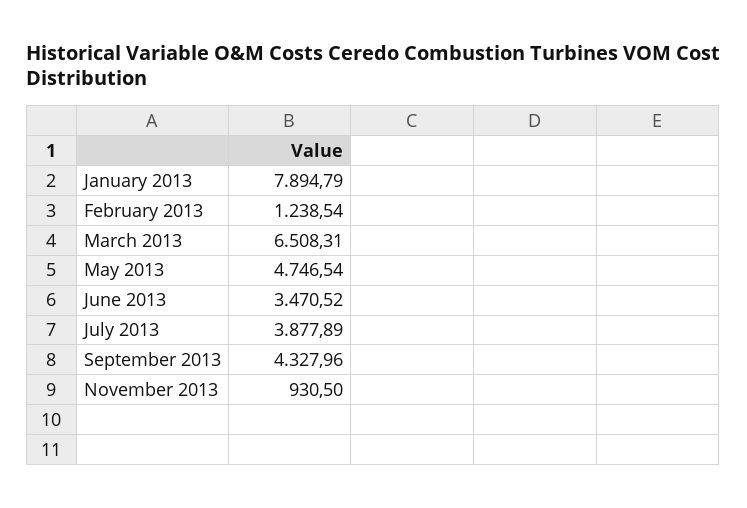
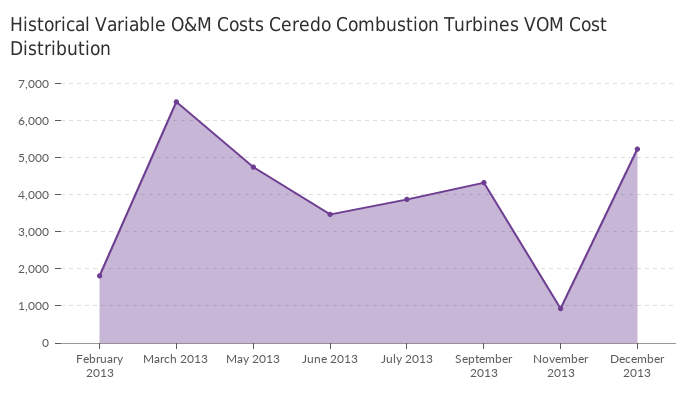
January 2013: 7894.79 -> none
February 2013: 1238.54 -> 1800
December 2013: none -> 5200

